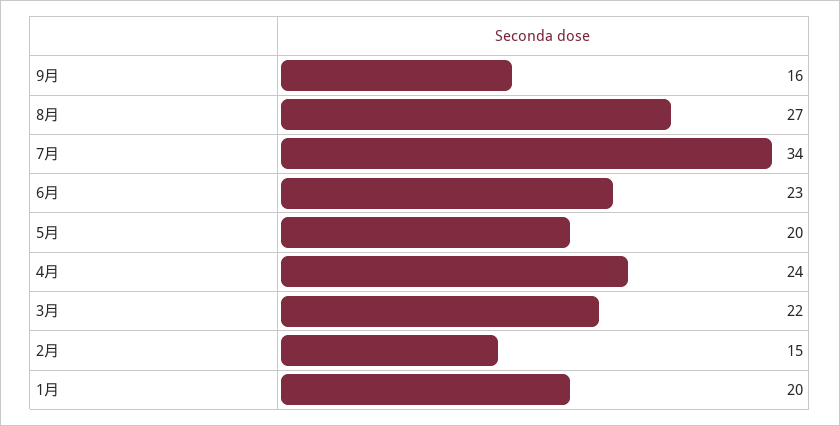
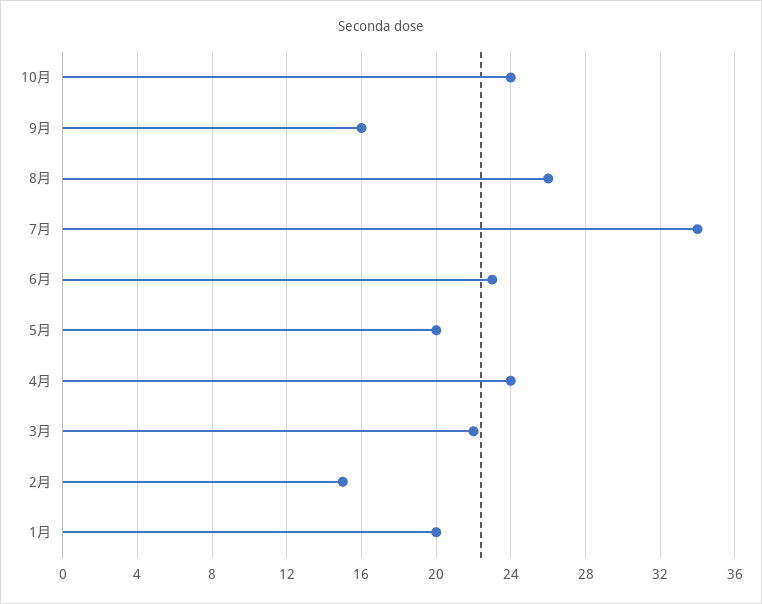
8月: 27 -> 26
10月: none -> 24

